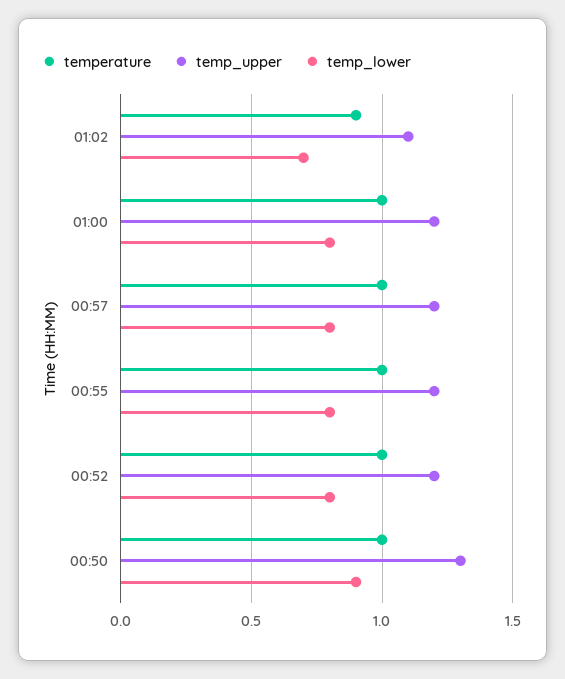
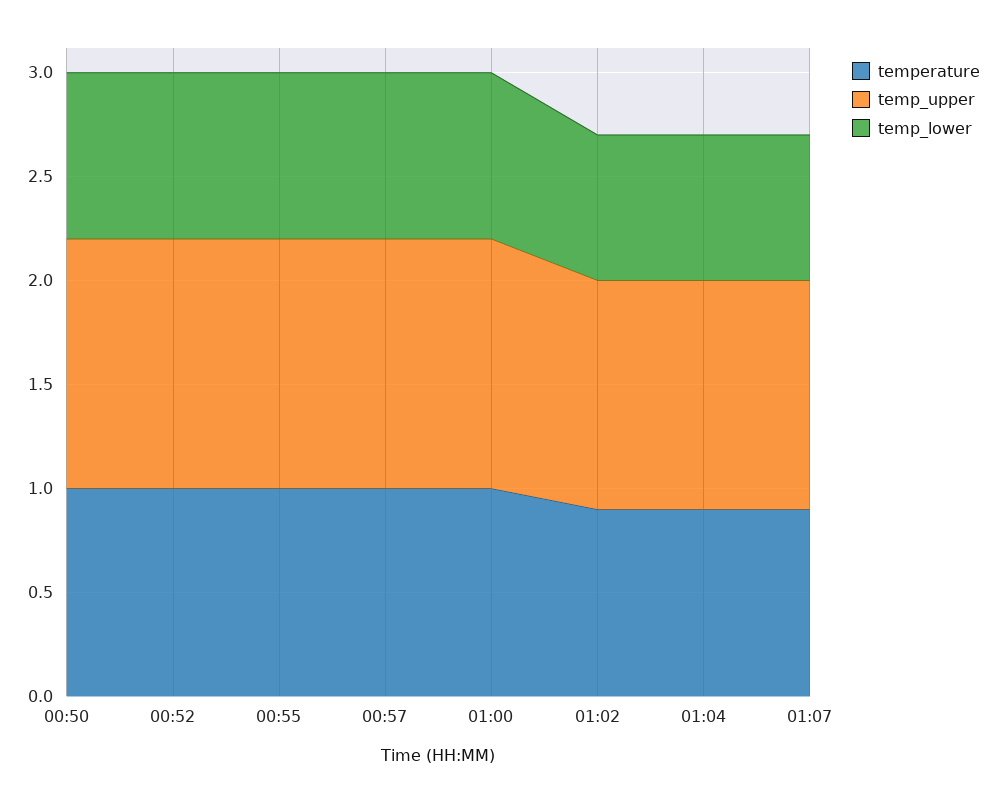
temp_upper, 00:50: 1.3 -> 1.2
temp_lower, 00:50: 0.9 -> 0.8
temperature, 01:04: none -> 0.9
temp_upper, 01:04: none -> 1.1
temp_lower, 01:04: none -> 0.7
temperature, 01:07: none -> 0.9
temp_upper, 01:07: none -> 1.1
temp_lower, 01:07: none -> 0.7

